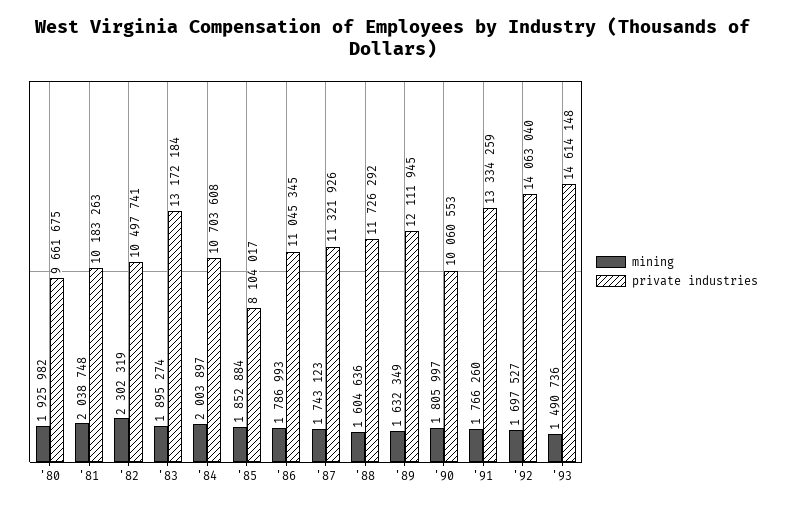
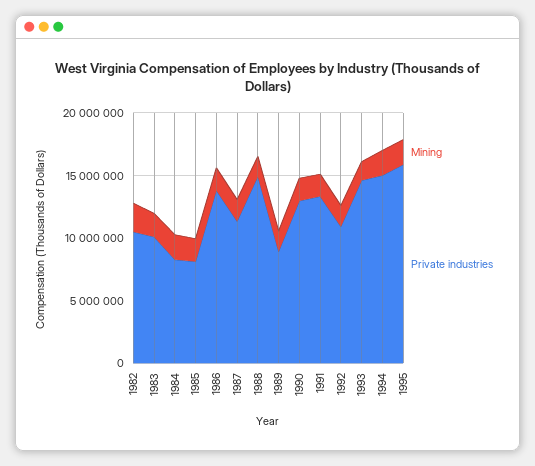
mining, '80: 1925982 -> none
private industries, '80: 9661675 -> none
mining, '81: 2038748 -> none
private industries, '81: 10183263 -> none
private industries, '83: 13172184 -> 10000000
private industries, '84: 10703608 -> 8000000
private industries, '86: 11045345 -> 14000000
private industries, '88: 11726292 -> 15000000
private industries, '89: 12111945 -> 9000000
private industries, '90: 10060553 -> 13000000
private industries, '92: 14063040 -> 11000000
mining, 1994: none -> 2000000
private industries, 1994: none -> 15000000
mining, 1995: none -> 2000000
private industries, 1995: none -> 16000000

